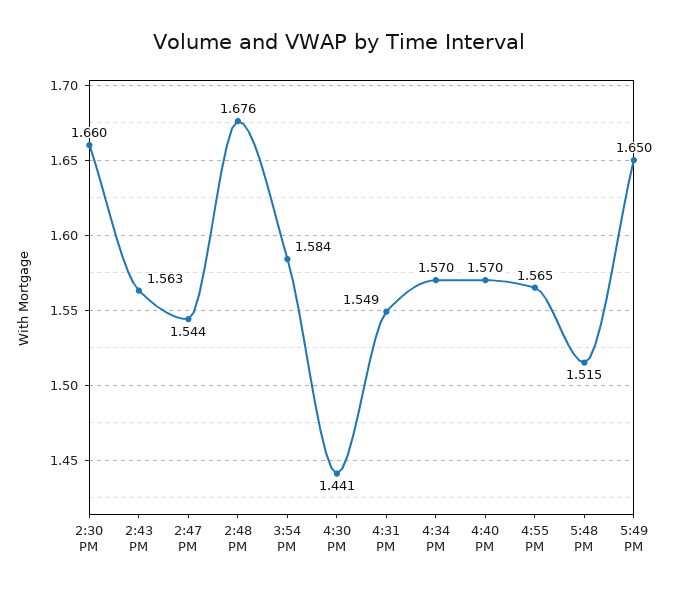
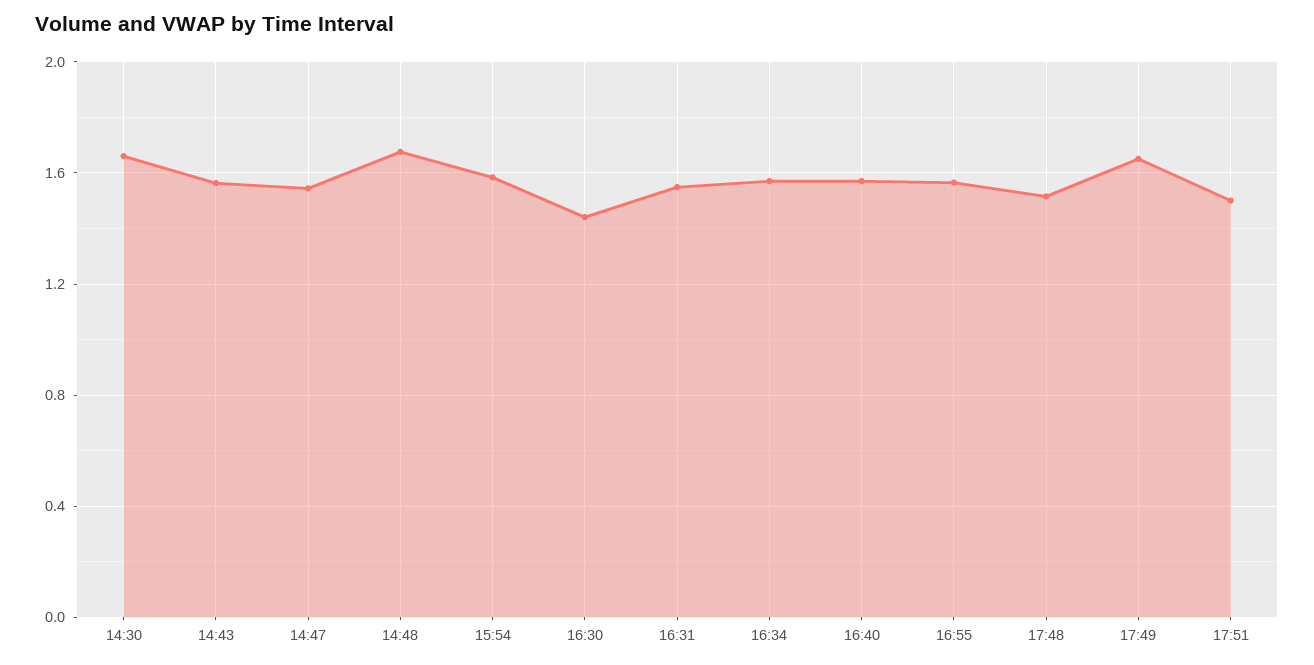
17:51: none -> 1.5

